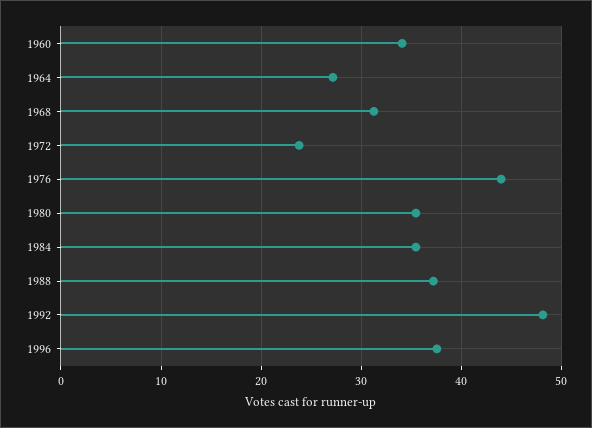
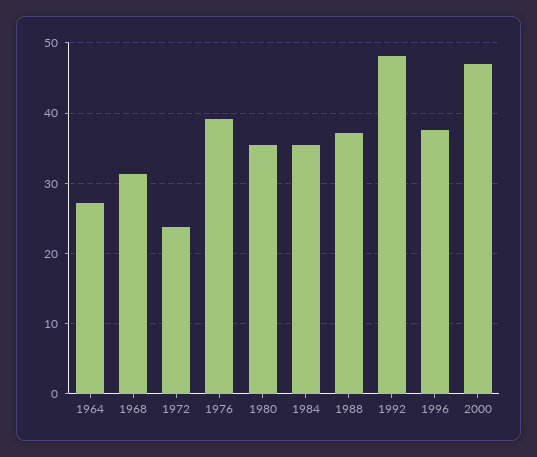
1960: 34 -> none
1976: 44 -> 39
2000: none -> 47

